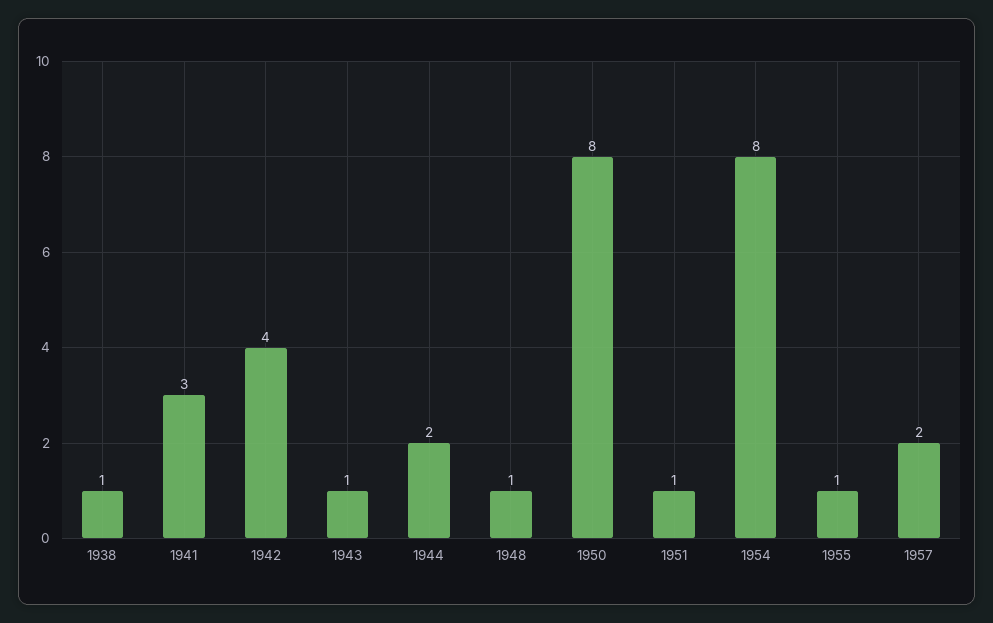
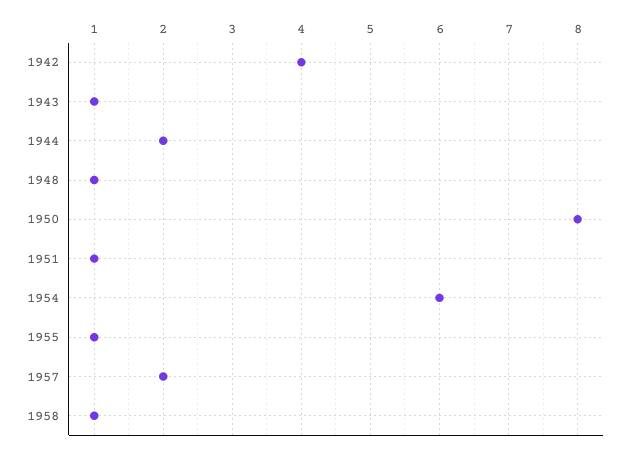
1938: 1 -> none
1941: 3 -> none
1954: 8 -> 6
1958: none -> 1

